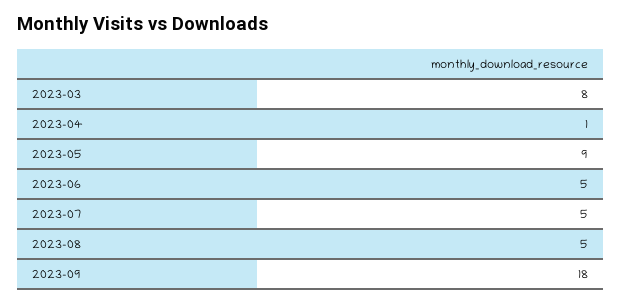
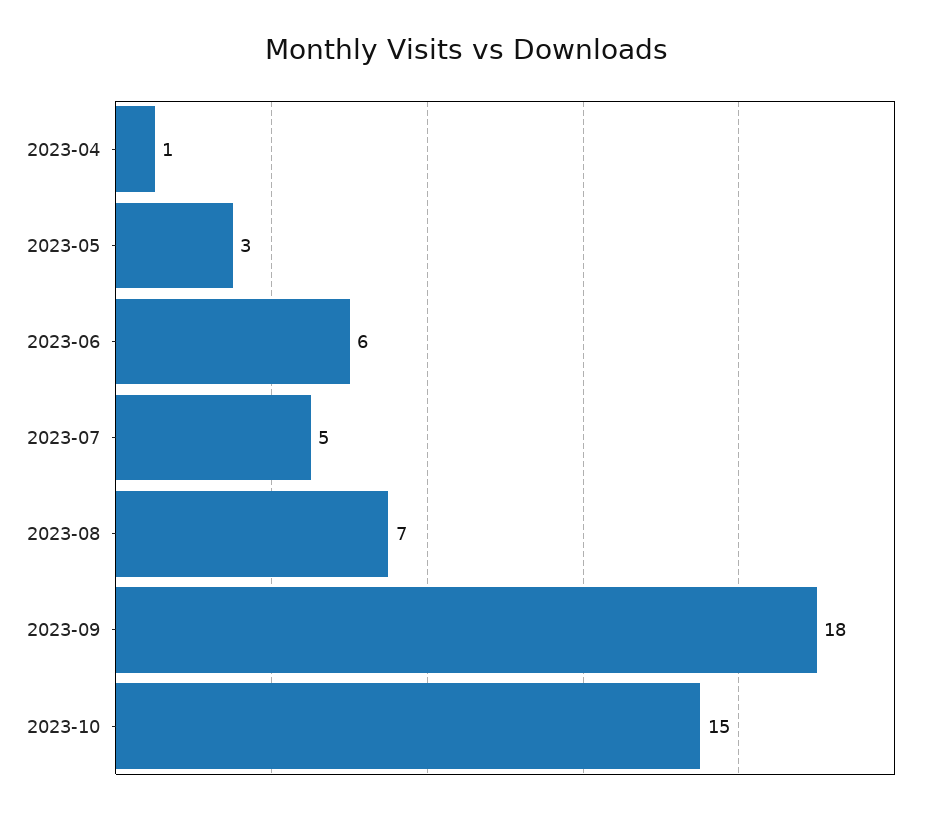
2023-03: 8 -> none
2023-05: 9 -> 3
2023-06: 5 -> 6
2023-08: 5 -> 7
2023-10: none -> 15

